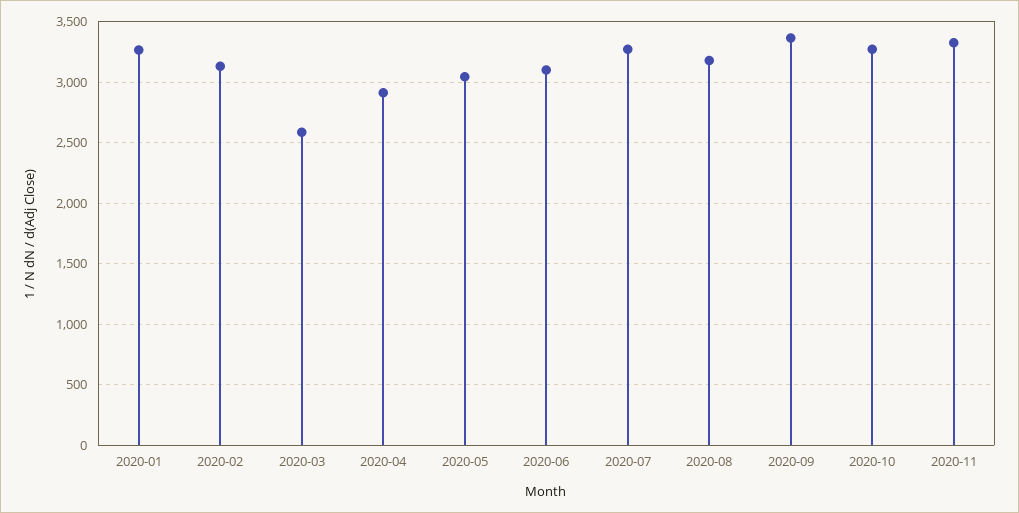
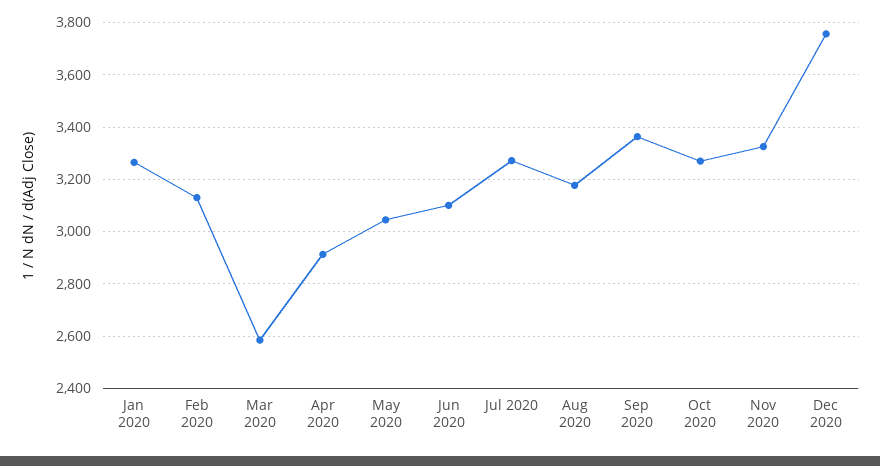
Dec 2020: none -> 3750

